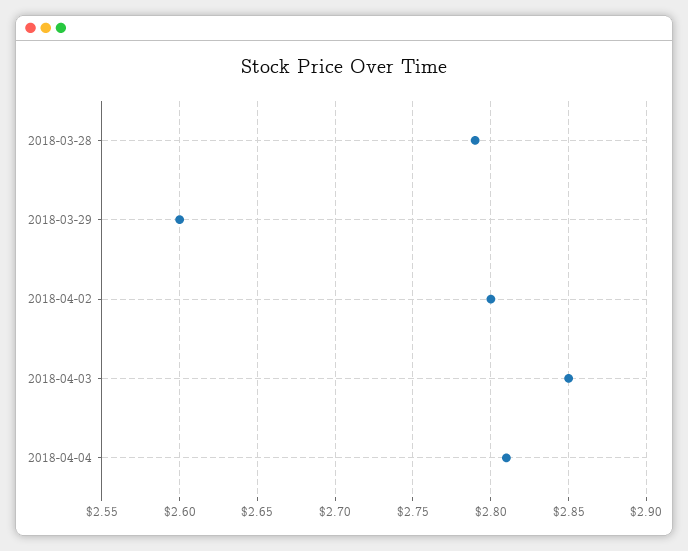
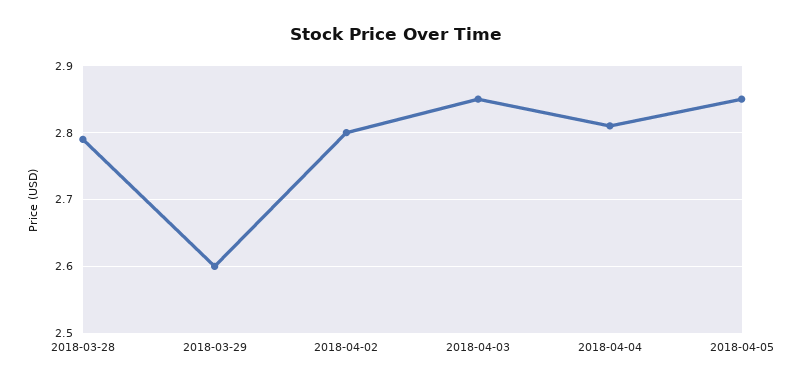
2018-04-05: none -> 2.85

